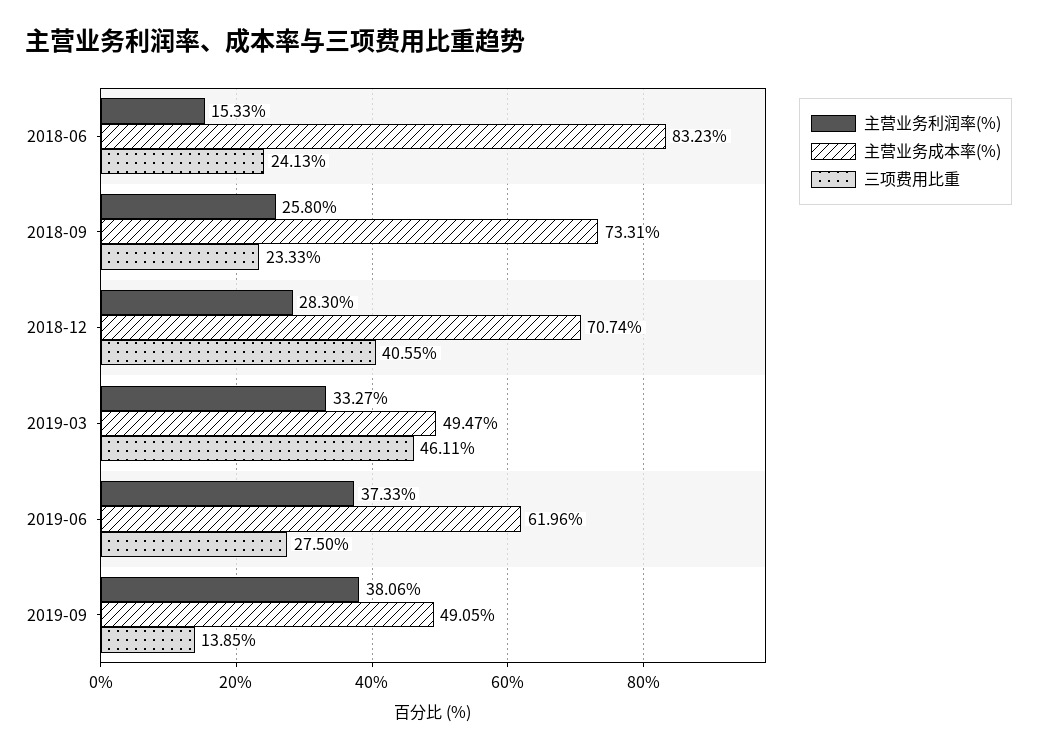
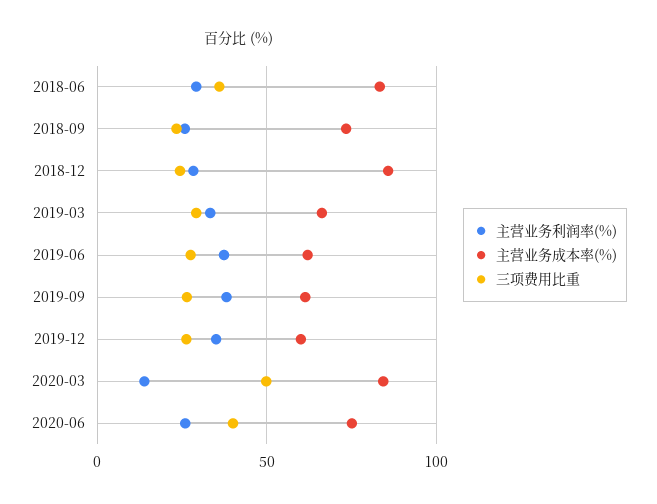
主营业务利润率(%), 2018-06: 15.33 -> 30
三项费用比重, 2018-06: 24.13 -> 35
主营业务成本率(%), 2018-12: 70.74 -> 85
三项费用比重, 2018-12: 40.55 -> 25
主营业务成本率(%), 2019-03: 49.47 -> 65
三项费用比重, 2019-03: 46.11 -> 30
主营业务成本率(%), 2019-09: 49.05 -> 60
三项费用比重, 2019-09: 13.85 -> 25
主营业务利润率(%), 2019-12: none -> 35
主营业务成本率(%), 2019-12: none -> 60
三项费用比重, 2019-12: none -> 25
主营业务利润率(%), 2020-03: none -> 15
主营业务成本率(%), 2020-03: none -> 85
三项费用比重, 2020-03: none -> 50
主营业务利润率(%), 2020-06: none -> 25
主营业务成本率(%), 2020-06: none -> 75
三项费用比重, 2020-06: none -> 40

